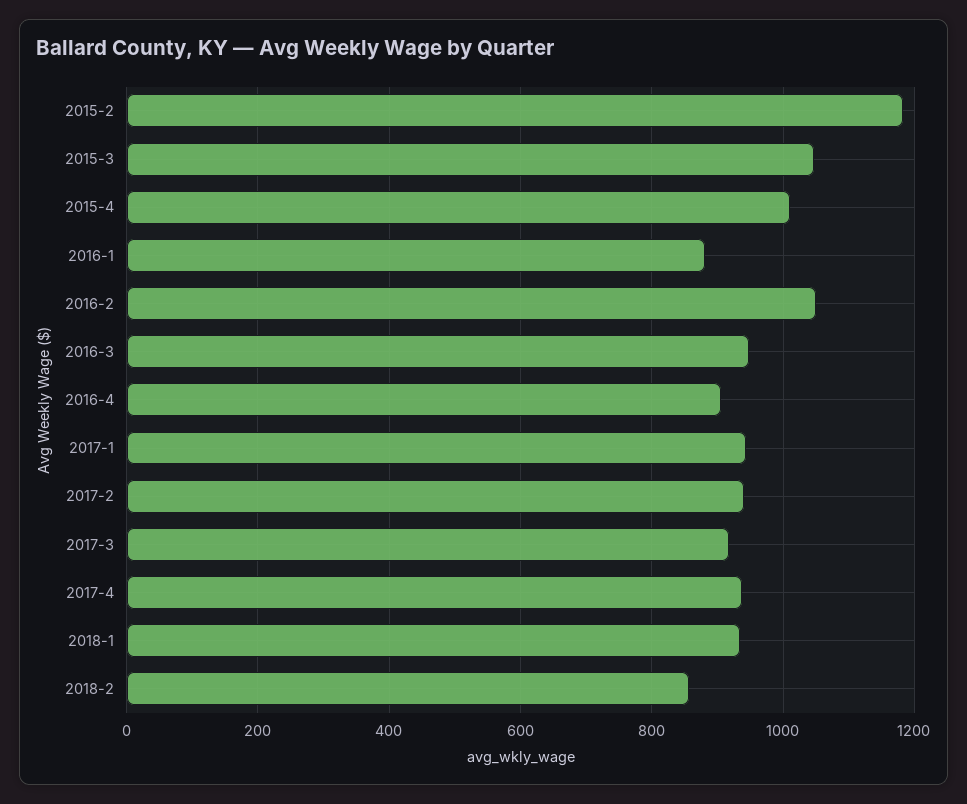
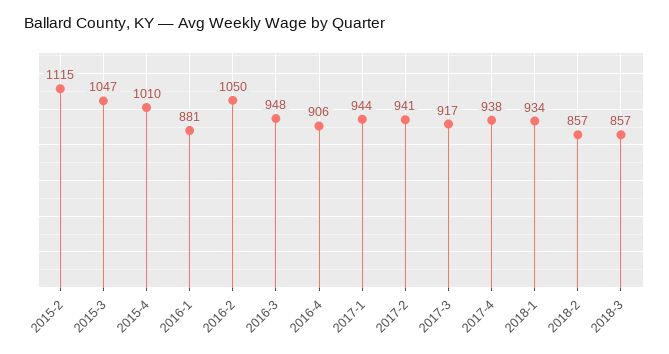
2015-2: 1180 -> 1115
2018-3: none -> 857

